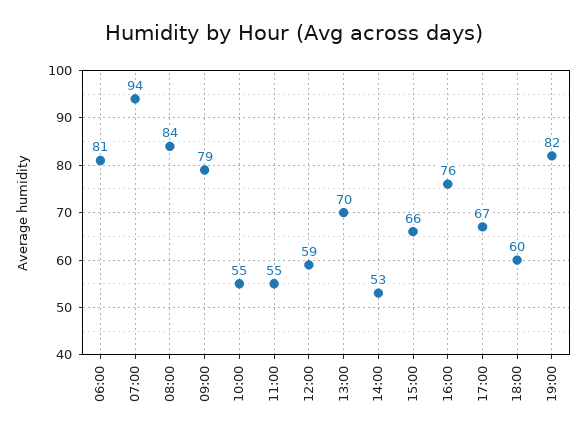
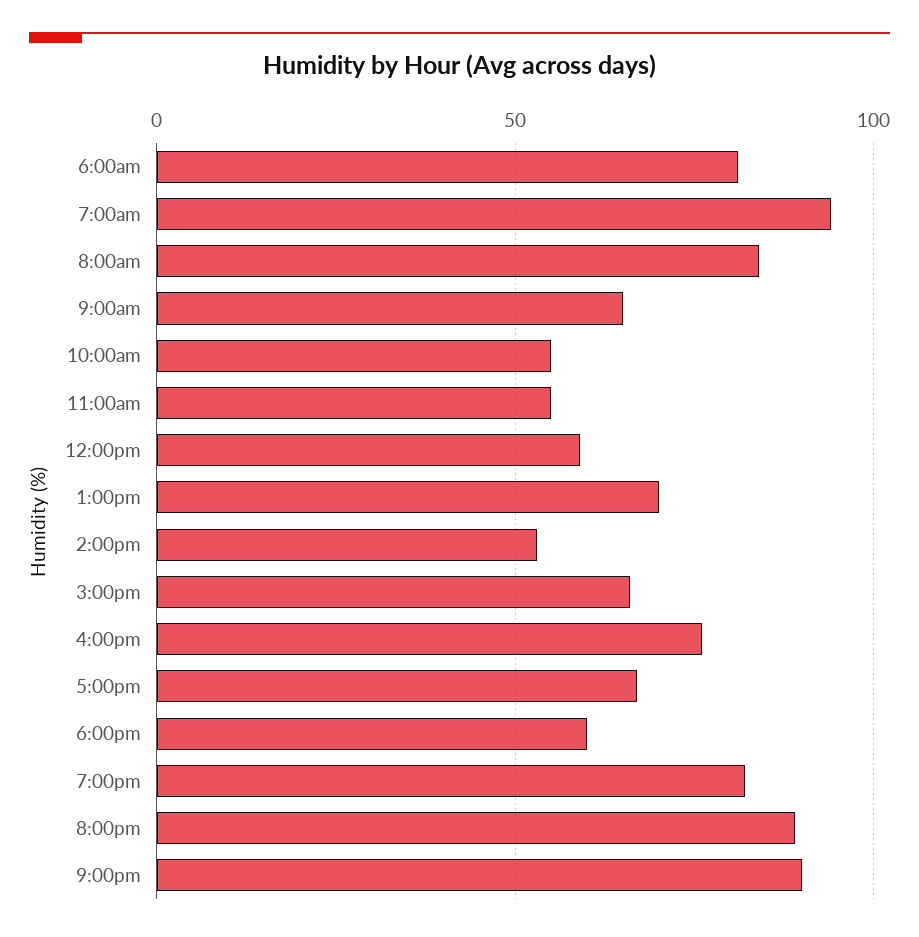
09:00: 79 -> 65
8:00pm: none -> 90
9:00pm: none -> 90

